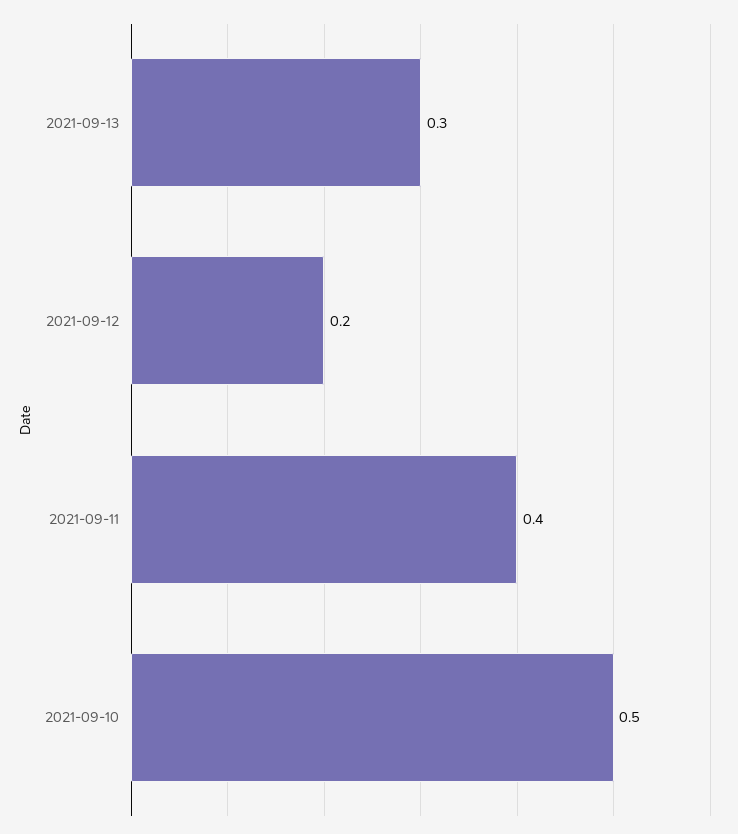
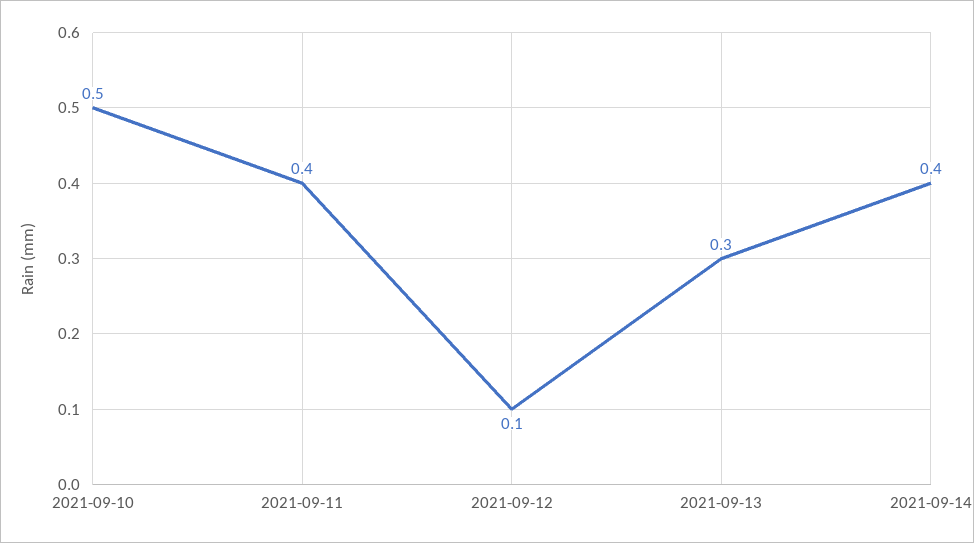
2021-09-12: 0.2 -> 0.1
2021-09-14: none -> 0.4

